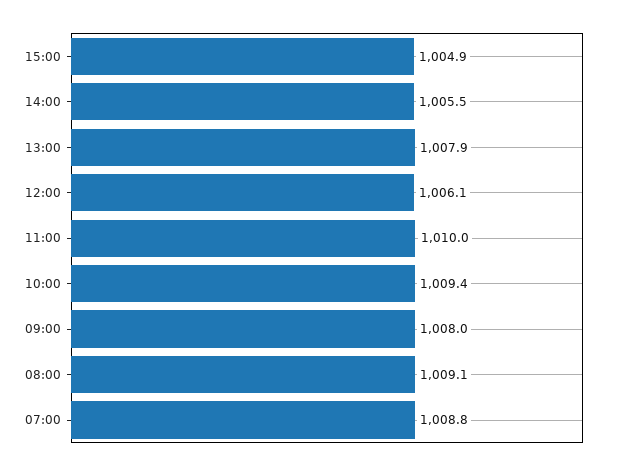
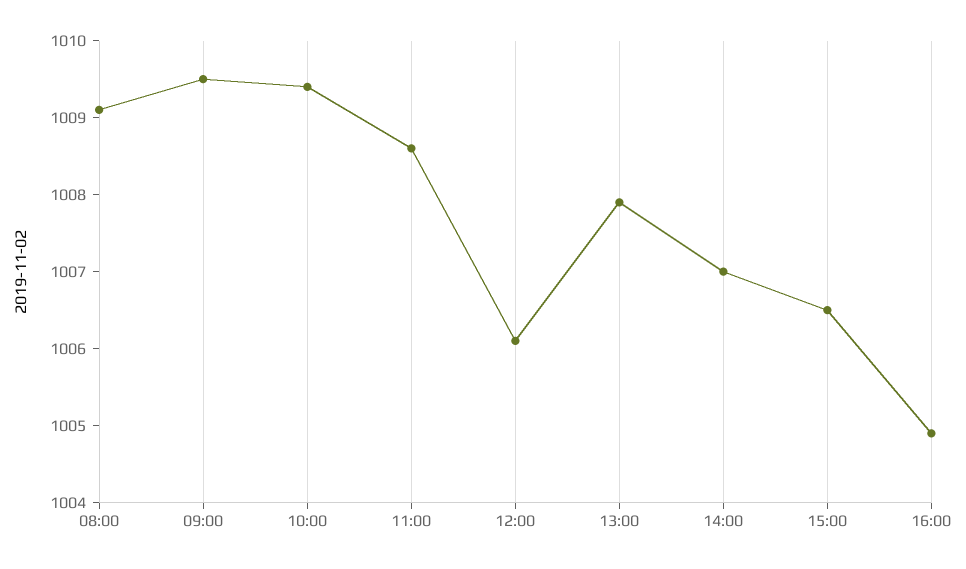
15:00: 1004.9 -> 1006.5
14:00: 1005.5 -> 1007
11:00: 1010 -> 1008.5
09:00: 1008 -> 1009.5
07:00: 1008.8 -> none
16:00: none -> 1005

